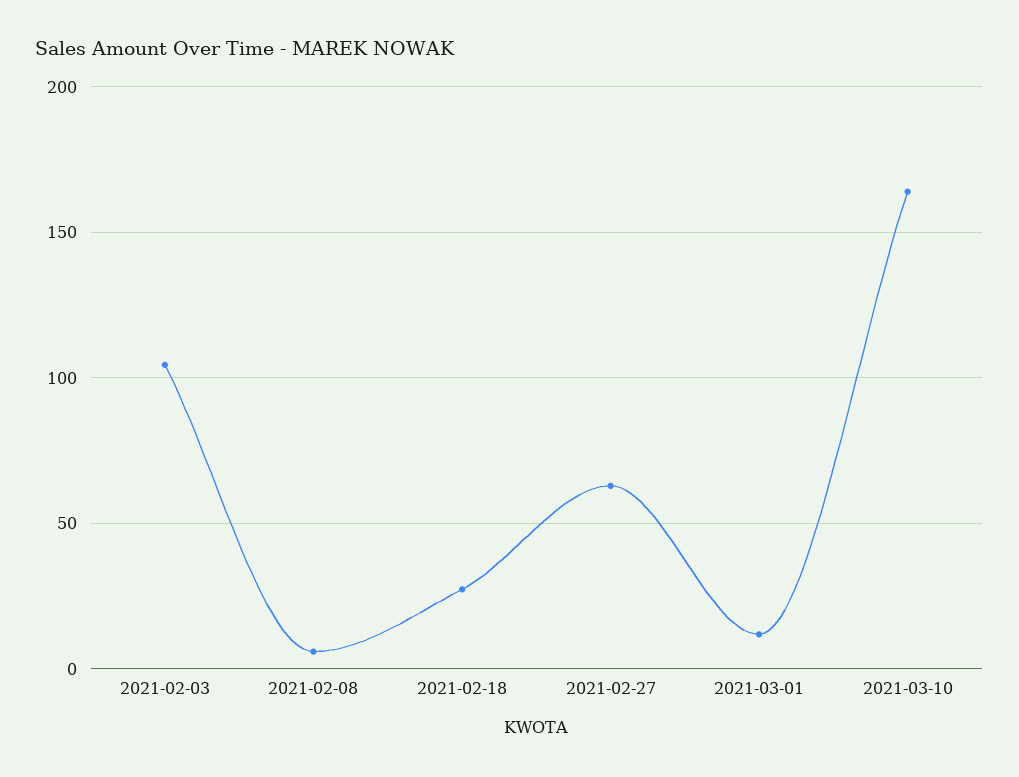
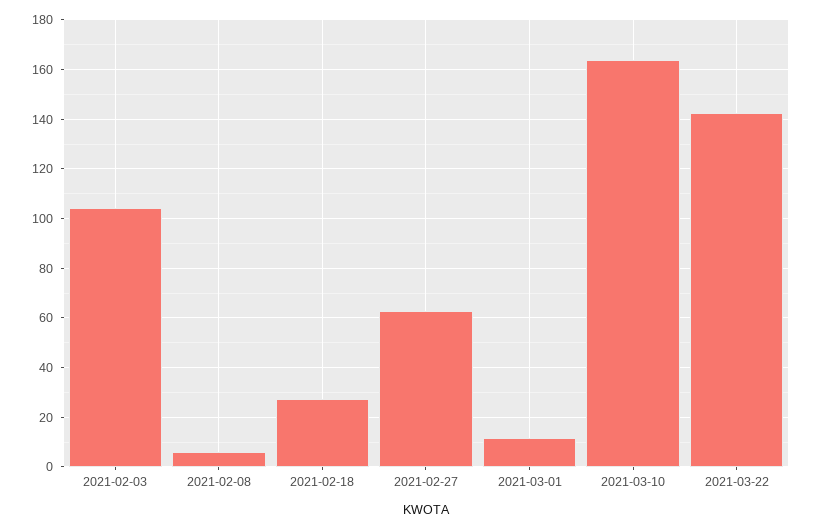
2021-03-22: none -> 142.5

